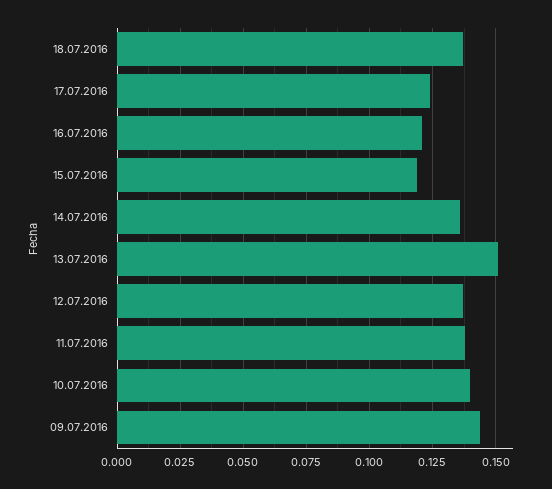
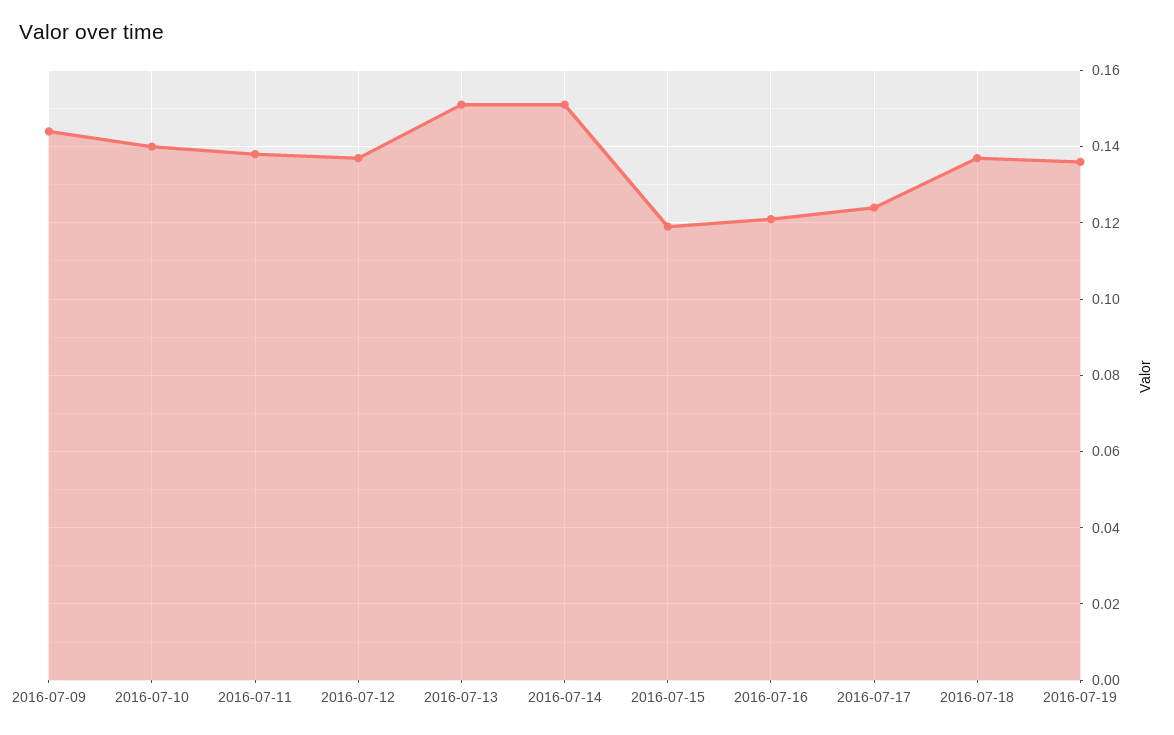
14.07.2016: 0.135 -> 0.15
2016-07-19: none -> 0.135

